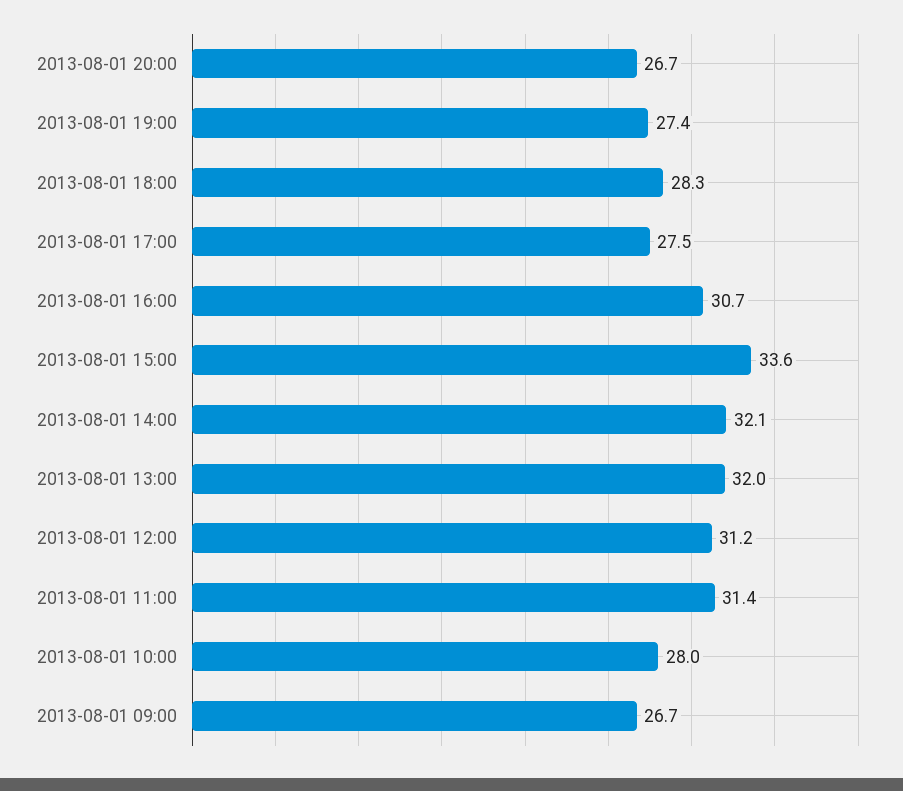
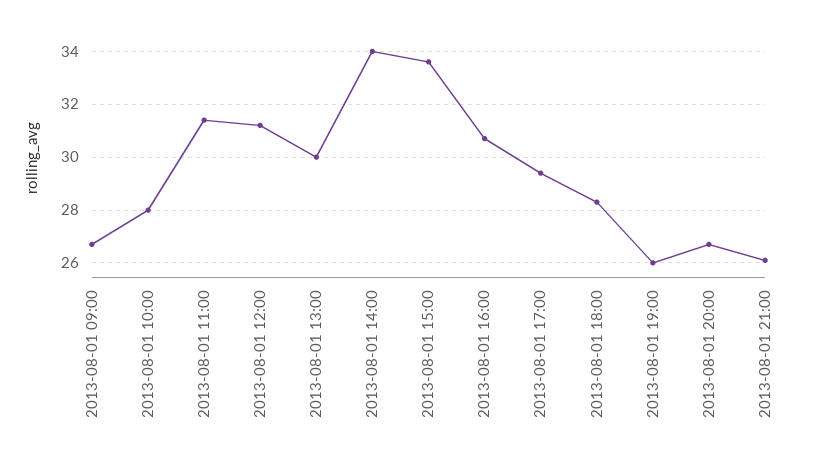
2013-08-01 19:00: 27.4 -> 26
2013-08-01 17:00: 27.5 -> 29.5
2013-08-01 14:00: 32.1 -> 34
2013-08-01 13:00: 32 -> 30
2013-08-01 21:00: none -> 26

